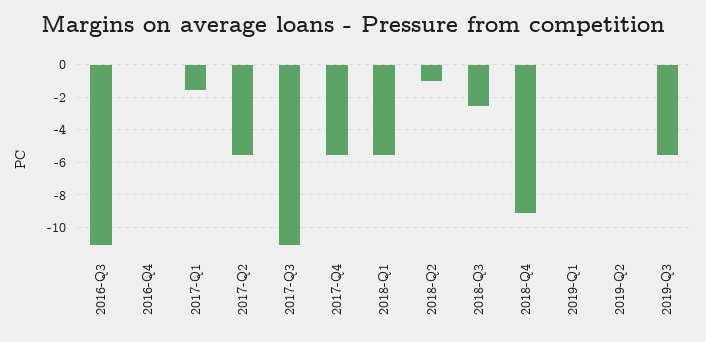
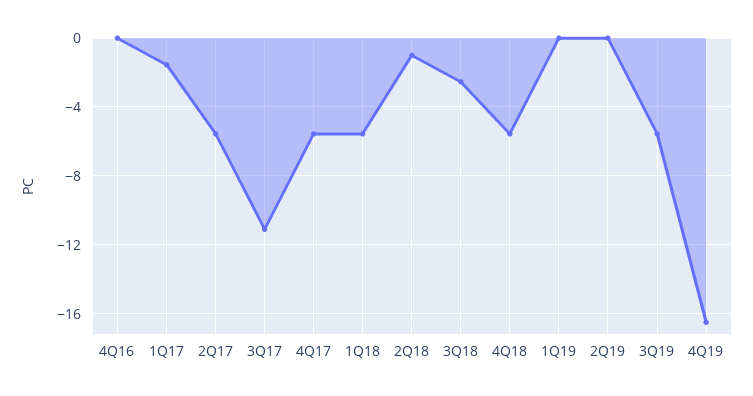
2016-Q3: -11 -> none
2018-Q4: -9 -> -5.5
4Q19: none -> -16.5

